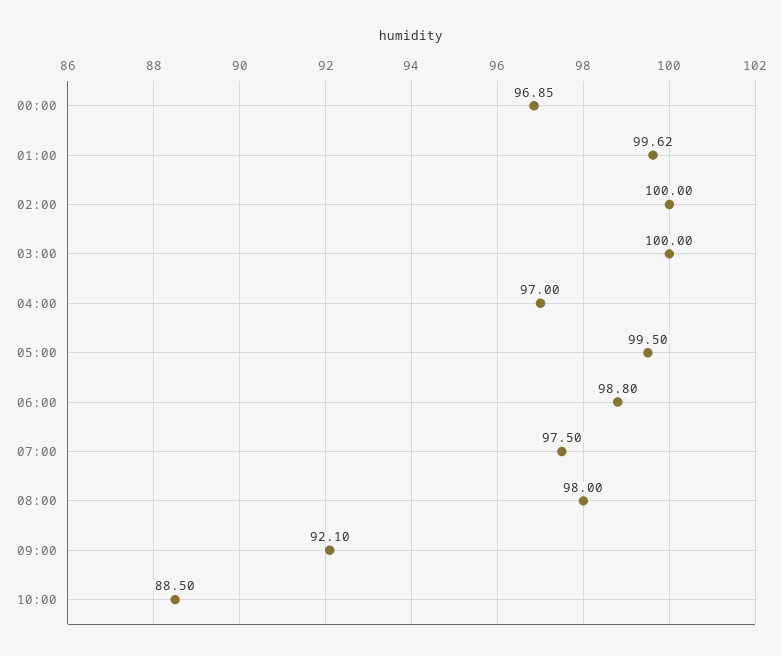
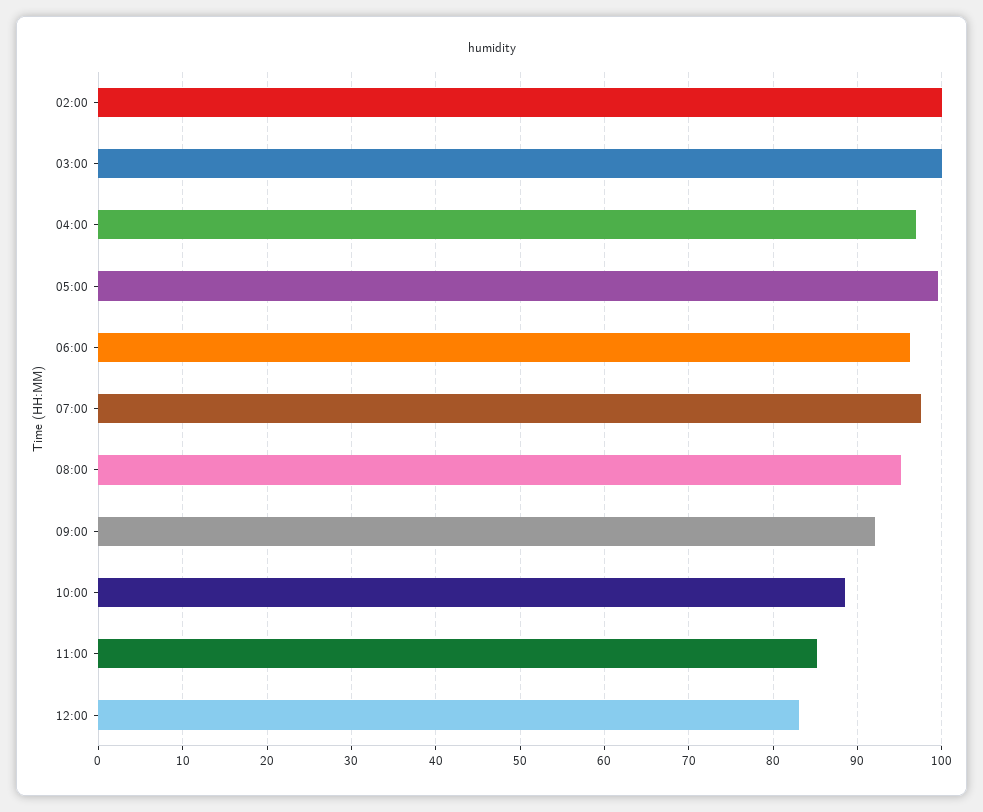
00:00: 96.85 -> none
01:00: 99.62 -> none
06:00: 98.8 -> 96
08:00: 98 -> 95
11:00: none -> 85
12:00: none -> 83

